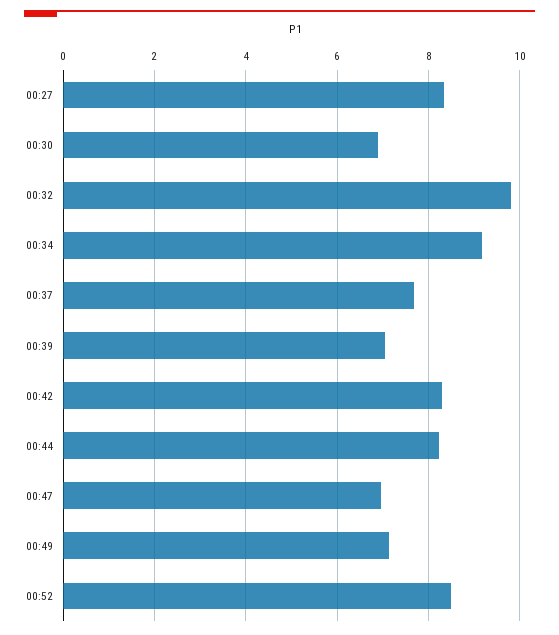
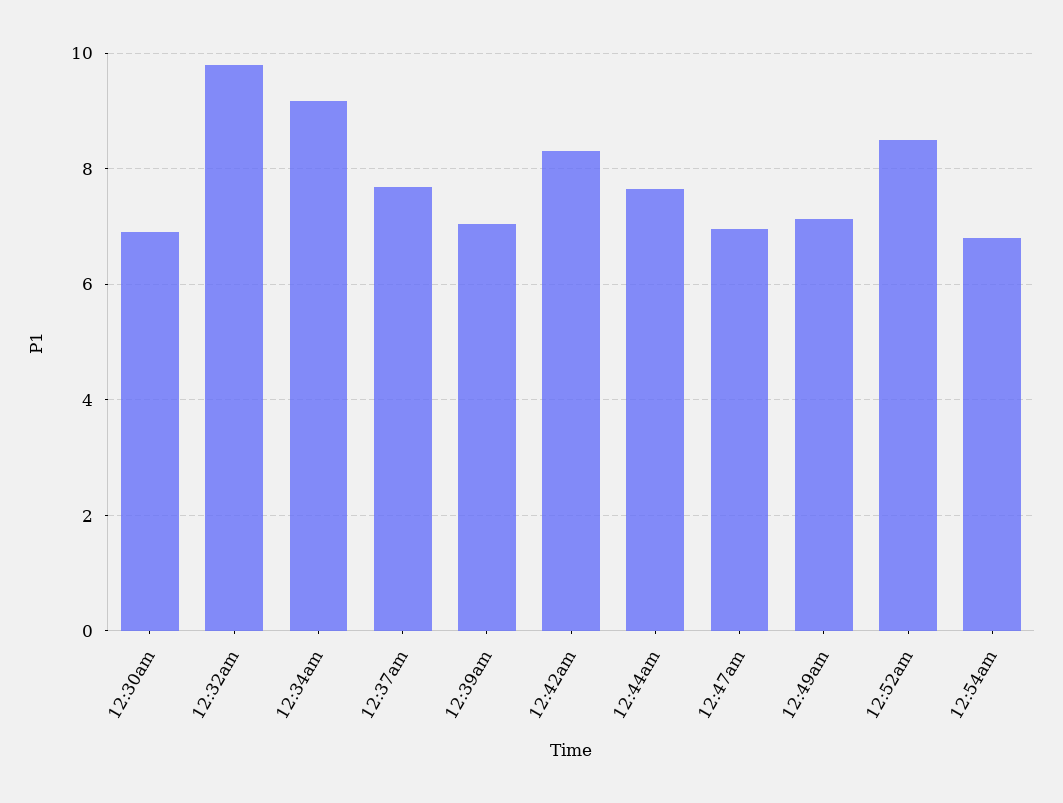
00:27: 8.4 -> none
00:44: 8.2 -> 7.6
12:54am: none -> 6.8

